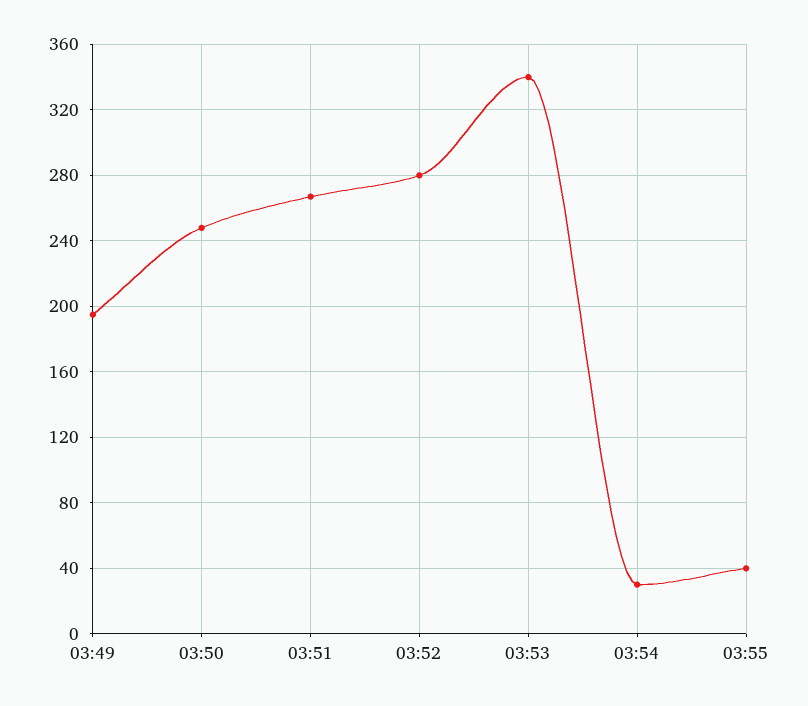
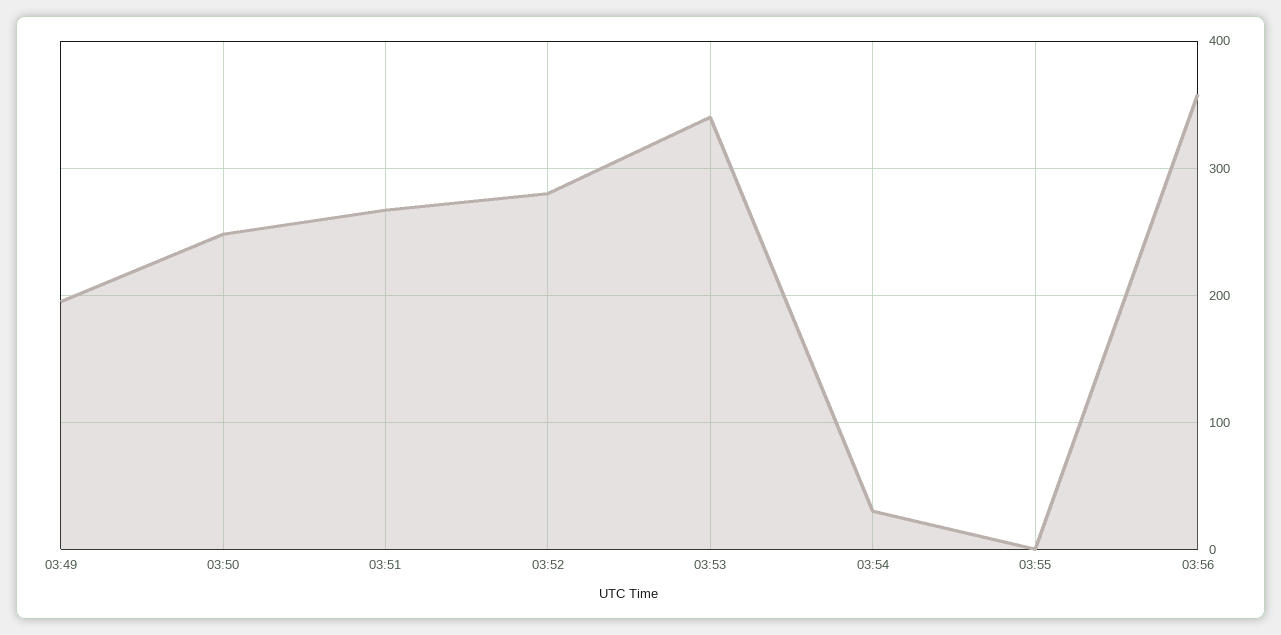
03:55: 40 -> 0
03:56: none -> 360

